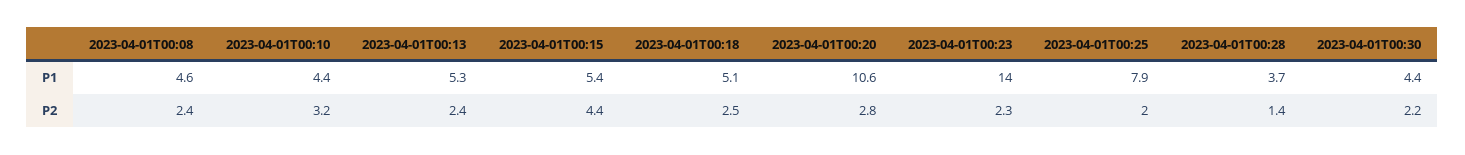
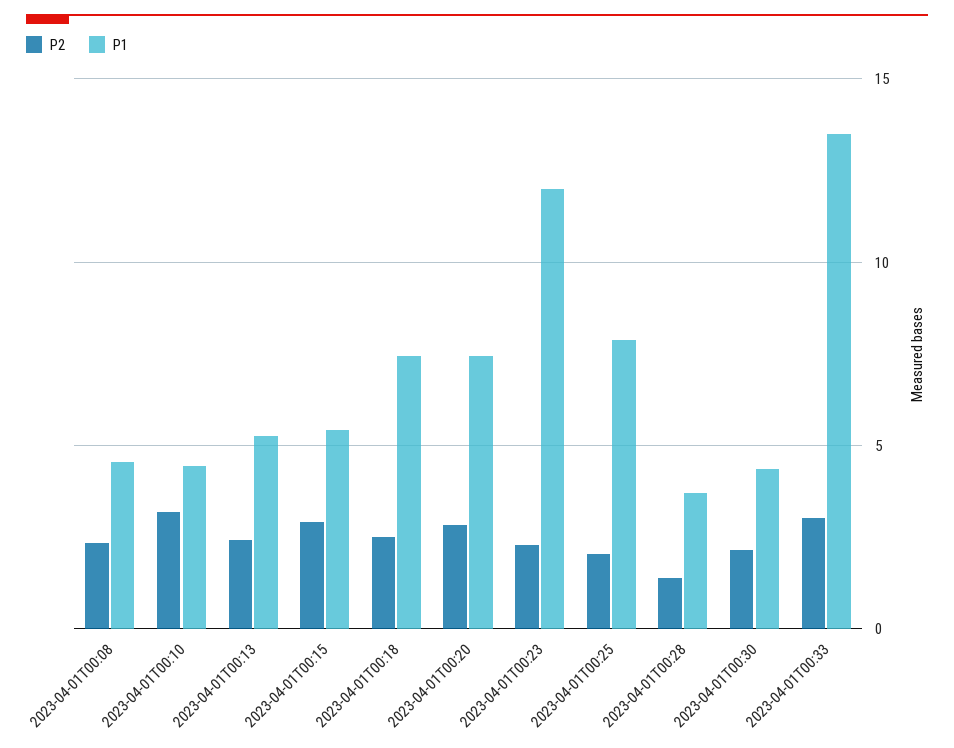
P1, 2023-04-01T00:18: 5.1 -> 7.5
P1, 2023-04-01T00:20: 10.6 -> 7.5
P1, 2023-04-01T00:23: 14 -> 12
P2, 2023-04-01T00:15: 4.4 -> 3
P2, 2023-04-01T00:33: none -> 3
P1, 2023-04-01T00:33: none -> 13.5

